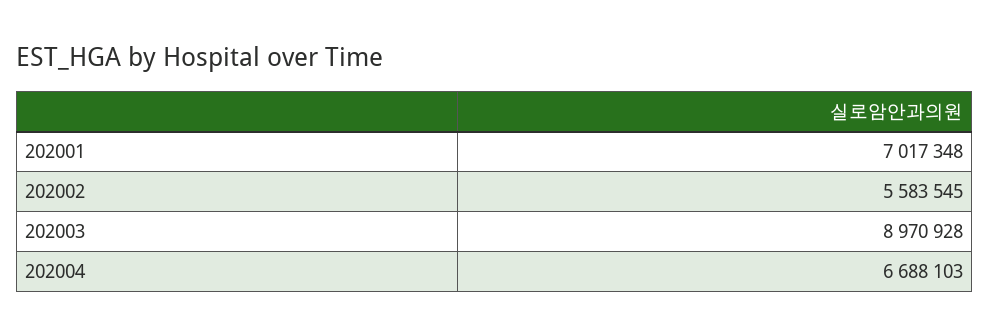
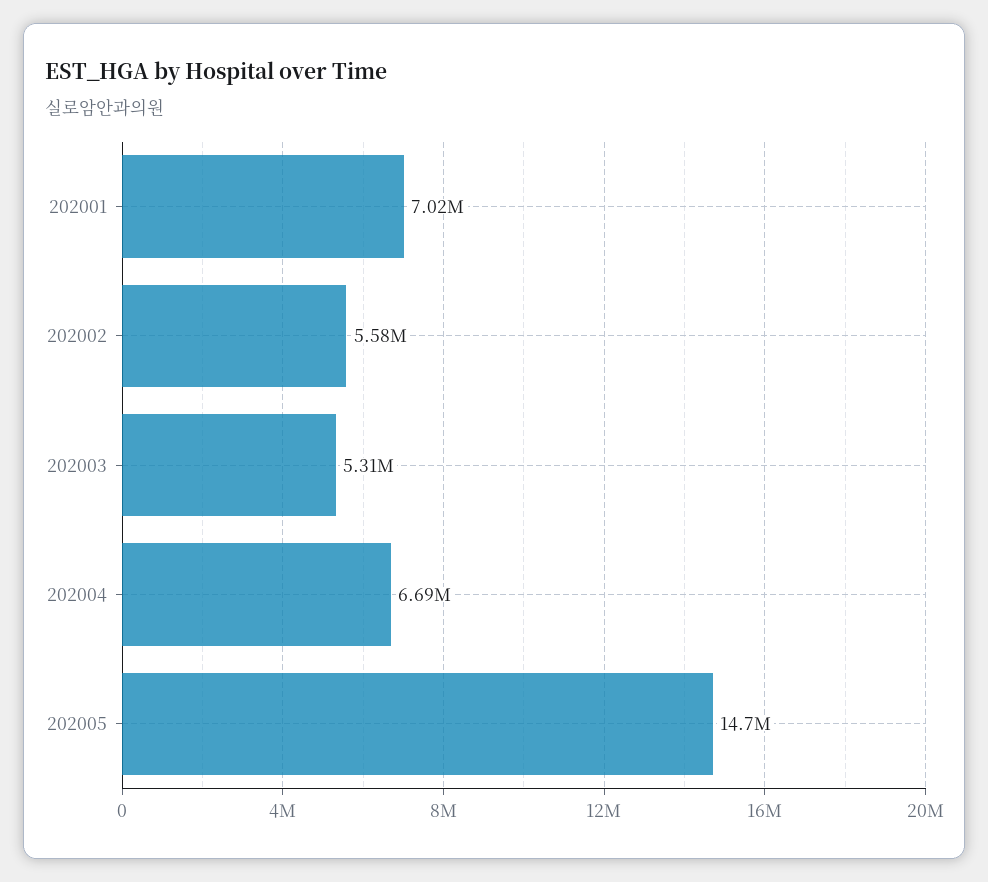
202003: 8970928 -> 5310000
202005: none -> 14700000

